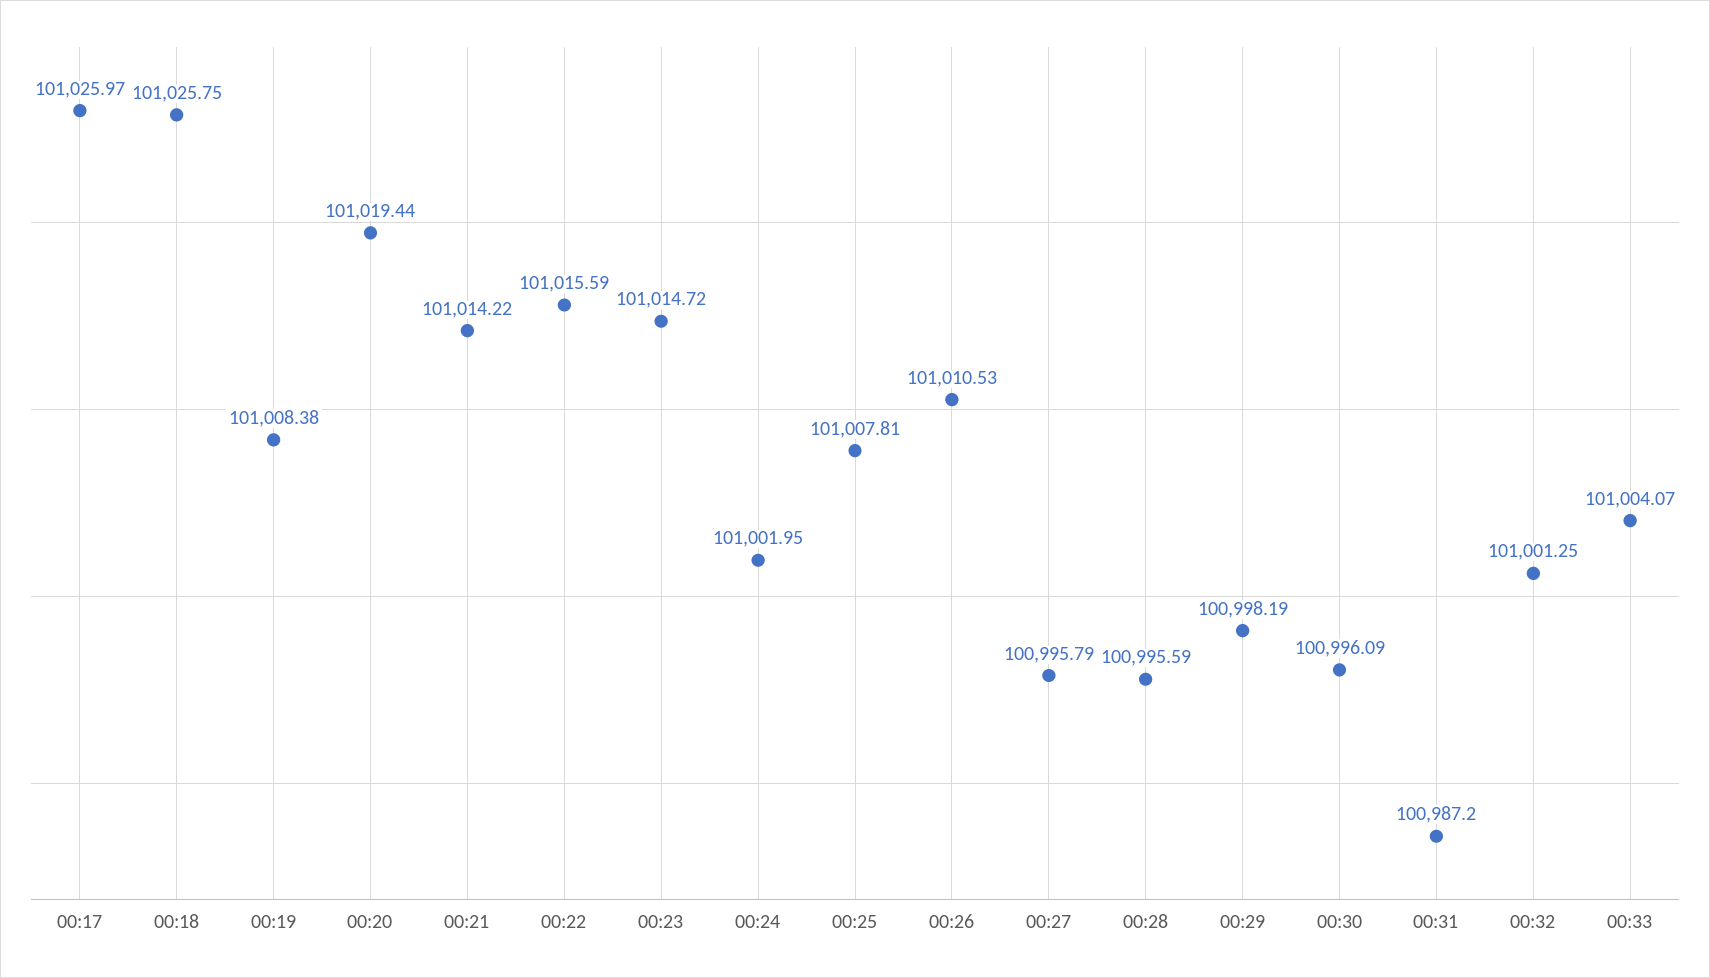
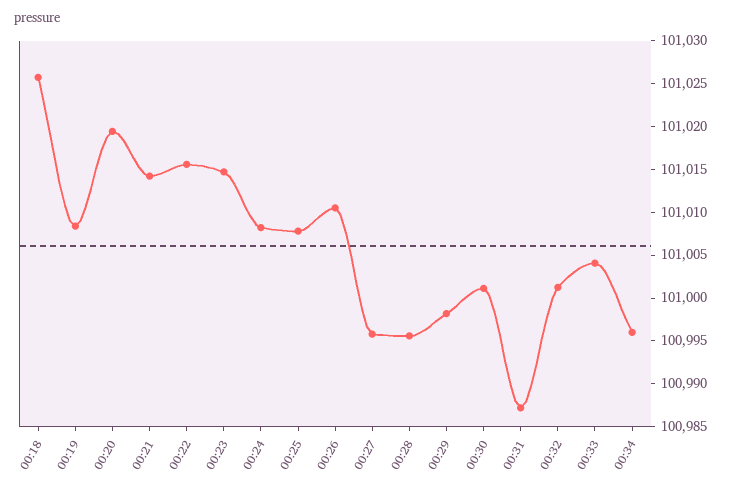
00:17: 101025.97 -> none
00:24: 101001.95 -> 101008
00:30: 100996.09 -> 101001
00:34: none -> 100996

